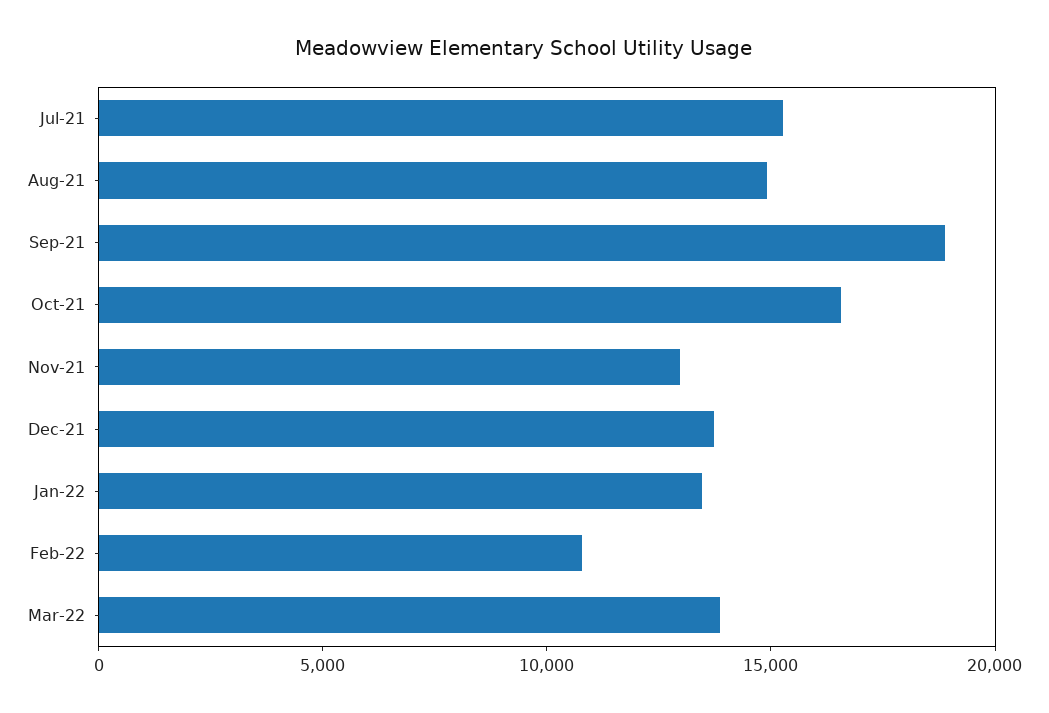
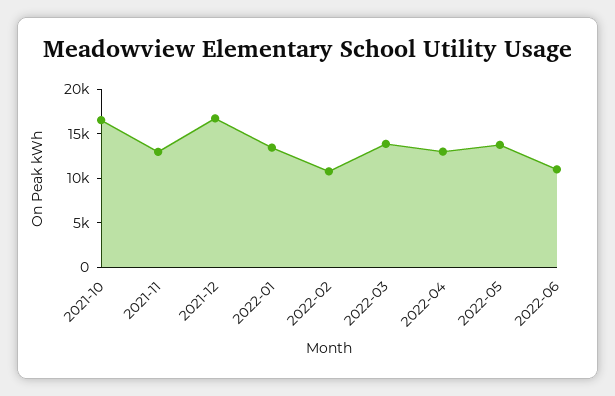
Jul-21: 15000 -> none
Aug-21: 15000 -> none
Sep-21: 19000 -> none
Dec-21: 14000 -> 17000
2022-04: none -> 13000
2022-05: none -> 14000
2022-06: none -> 11000

